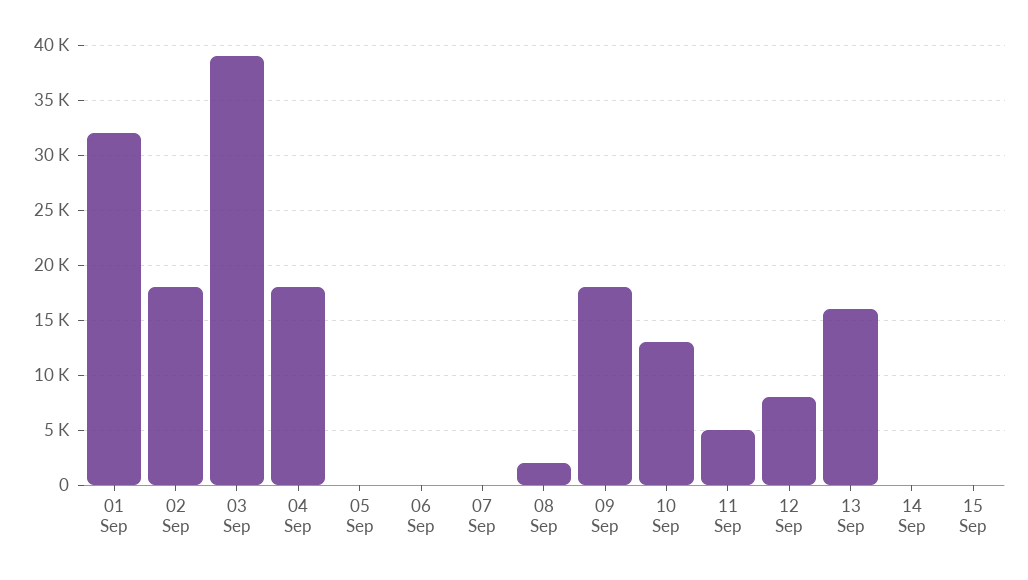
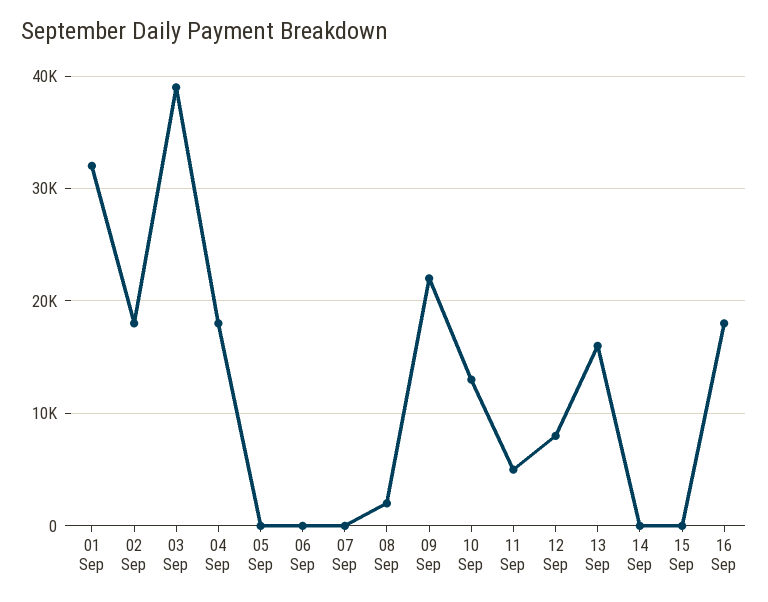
09 Sep: 18000 -> 22000
16 Sep: none -> 18000

